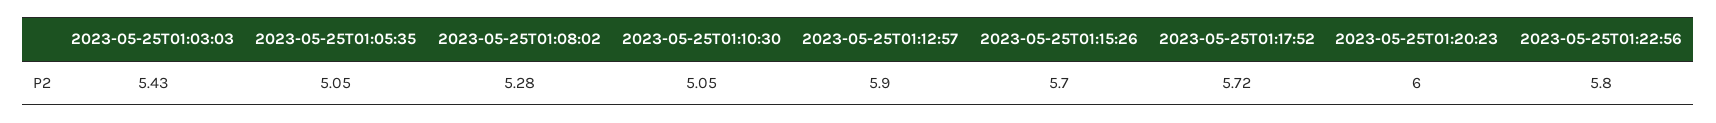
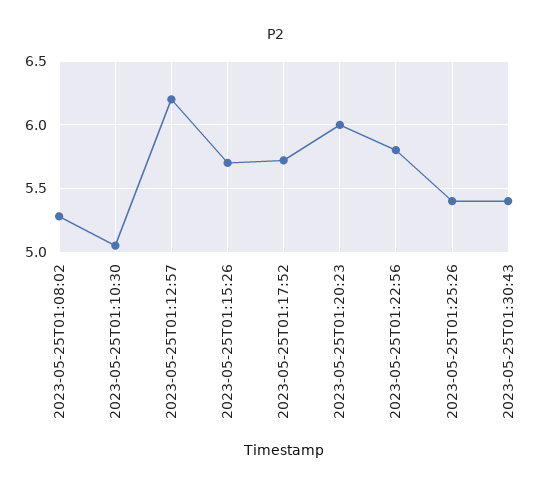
2023-05-25T01:03:03: 5.43 -> none
2023-05-25T01:05:35: 5.05 -> none
2023-05-25T01:12:57: 5.9 -> 6.2
2023-05-25T01:25:26: none -> 5.4
2023-05-25T01:30:43: none -> 5.4

